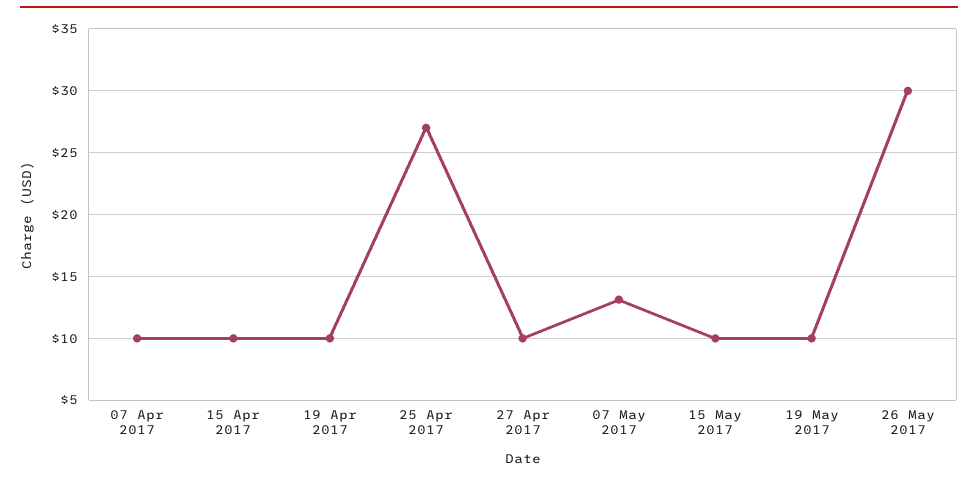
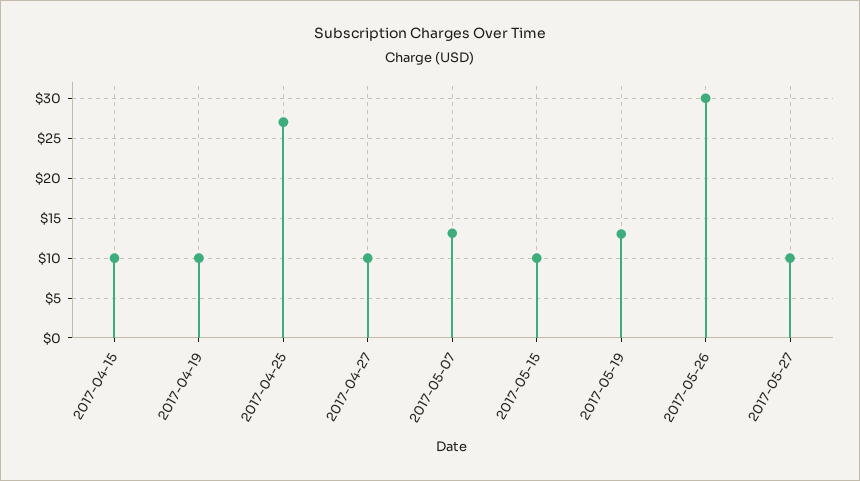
07 Apr 2017: 10 -> none
19 May 2017: 10 -> 13
2017-05-27: none -> 10

